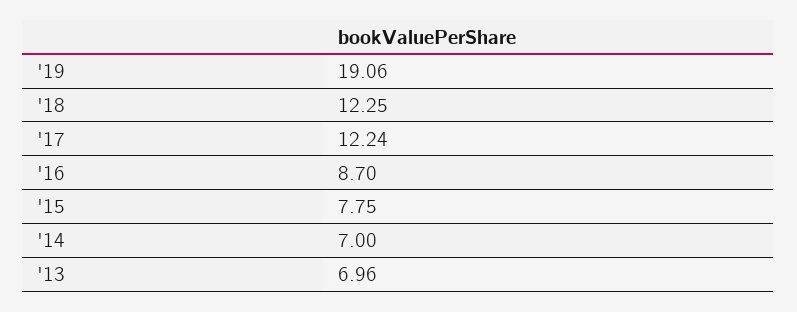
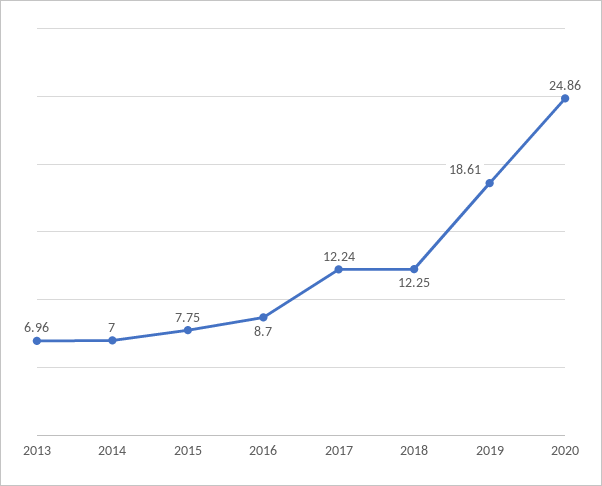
'19: 19.06 -> 18.61
2020: none -> 24.86

